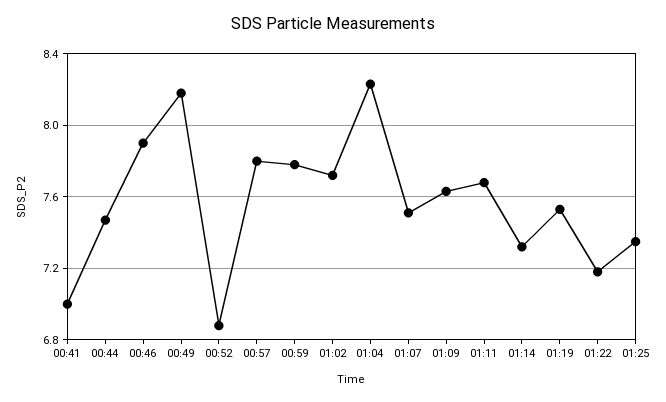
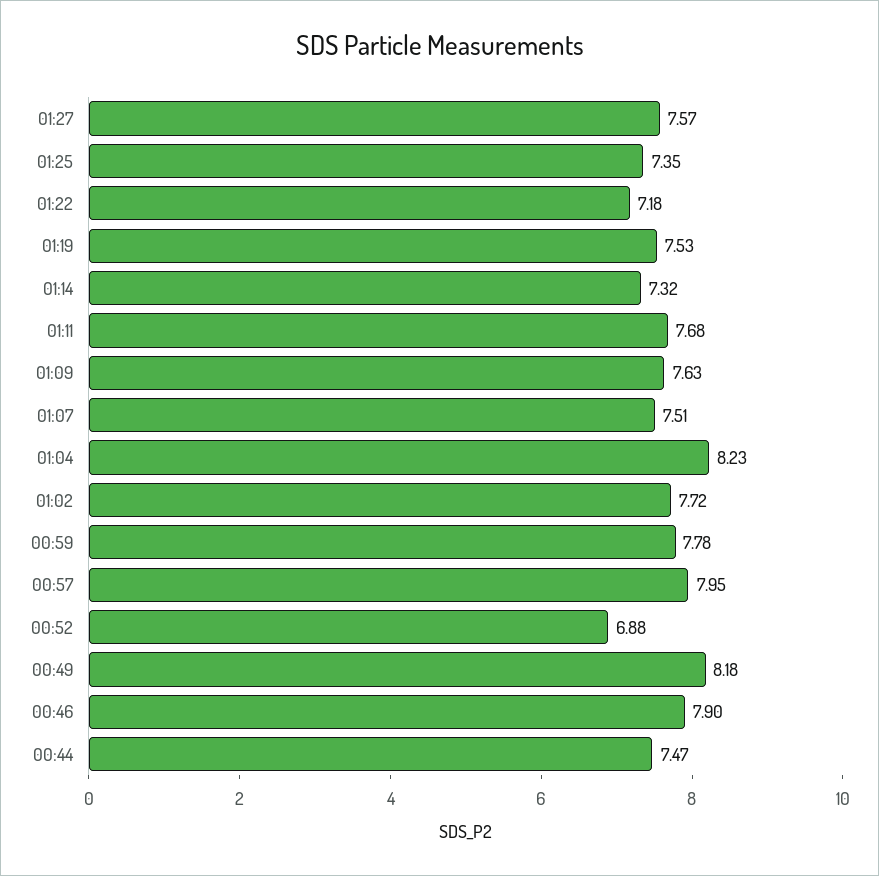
00:41: 7 -> none
00:57: 7.8 -> 7.95
01:27: none -> 7.57

